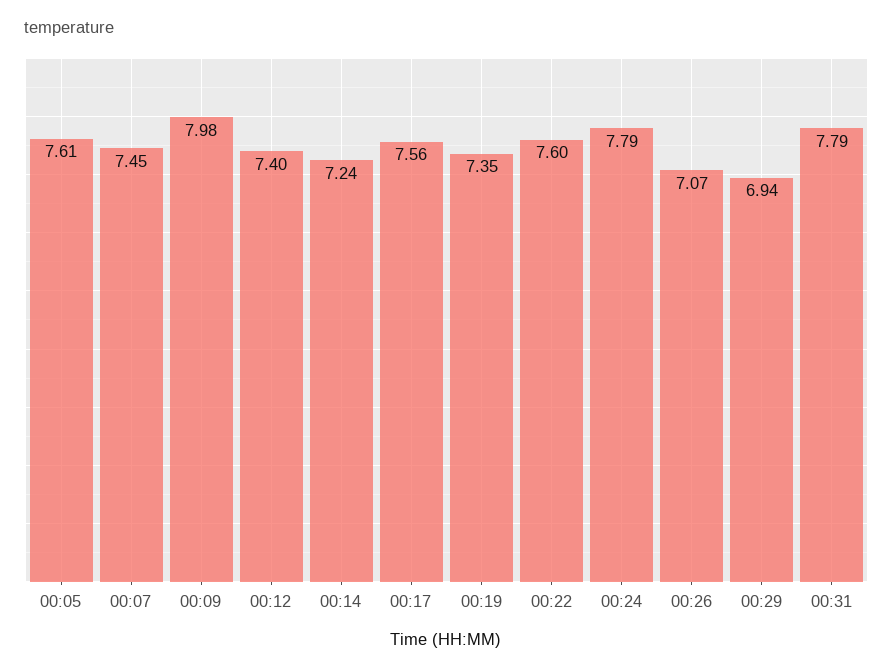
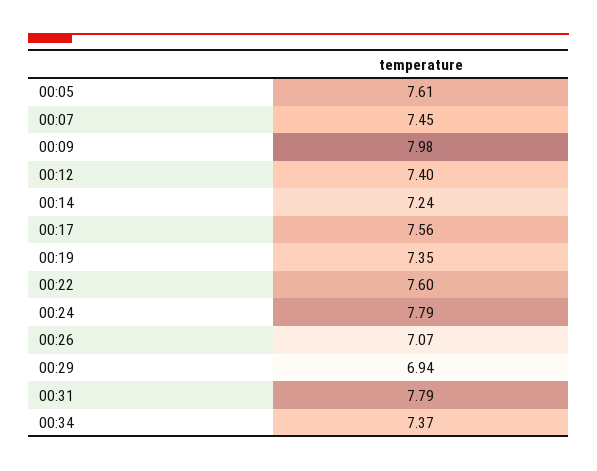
00:34: none -> 7.37

